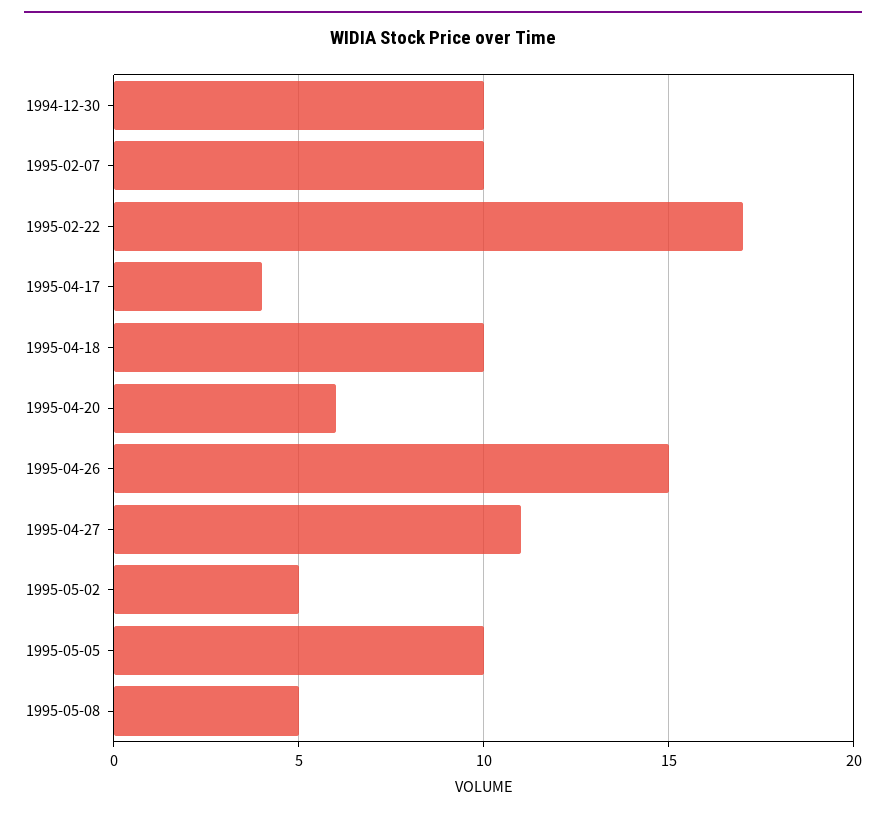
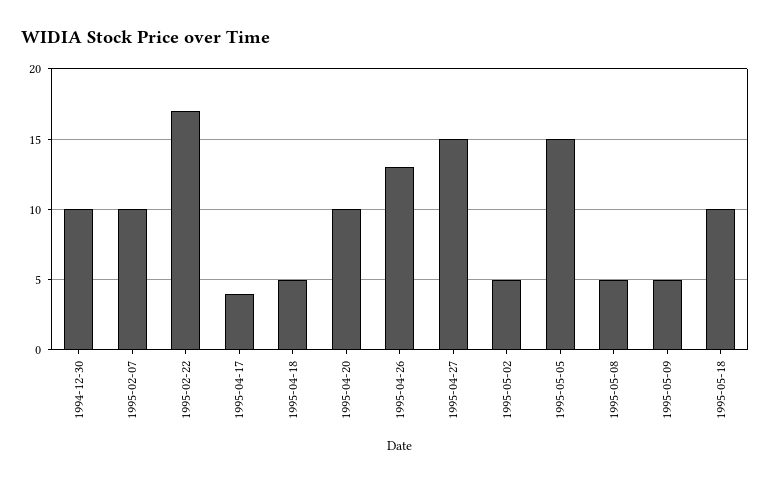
1995-04-18: 10 -> 5
1995-04-20: 6 -> 10
1995-04-26: 15 -> 13
1995-04-27: 11 -> 15
1995-05-05: 10 -> 15
1995-05-09: none -> 5
1995-05-18: none -> 10

